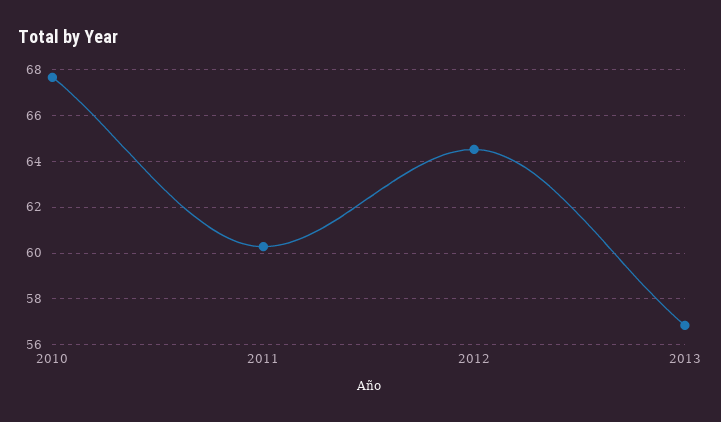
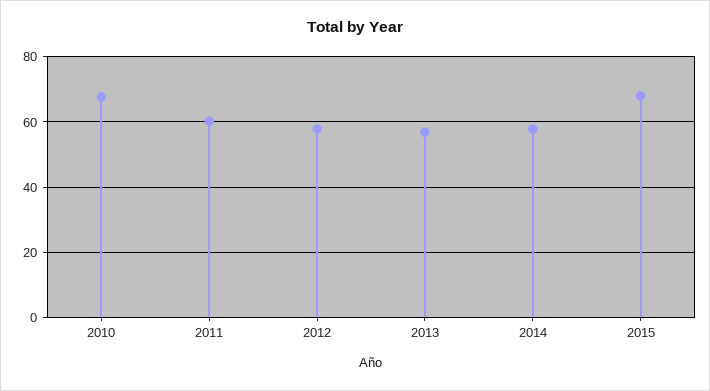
2012: 64.5 -> 58
2014: none -> 58
2015: none -> 68

